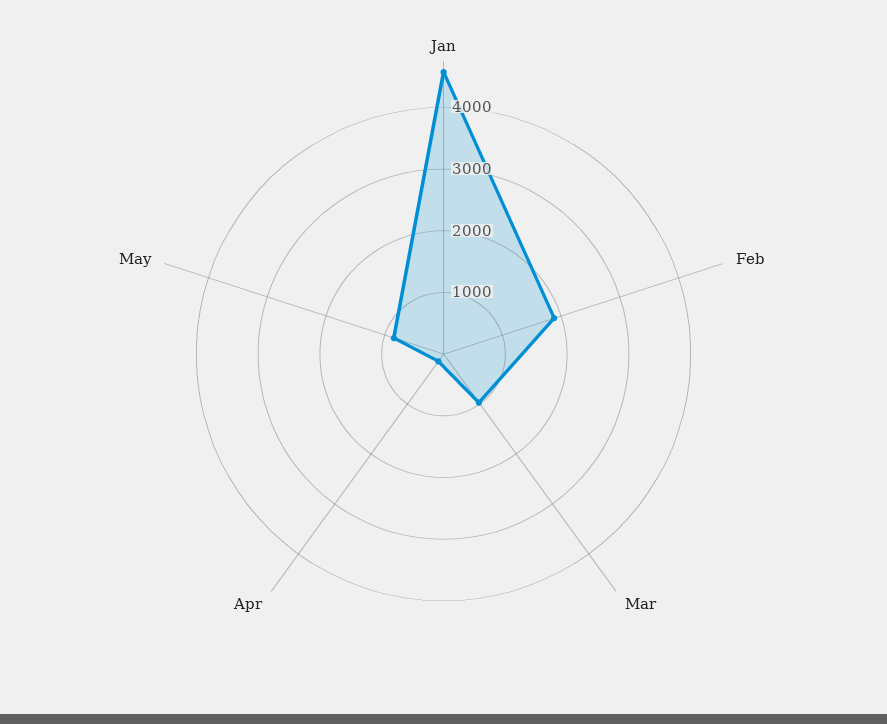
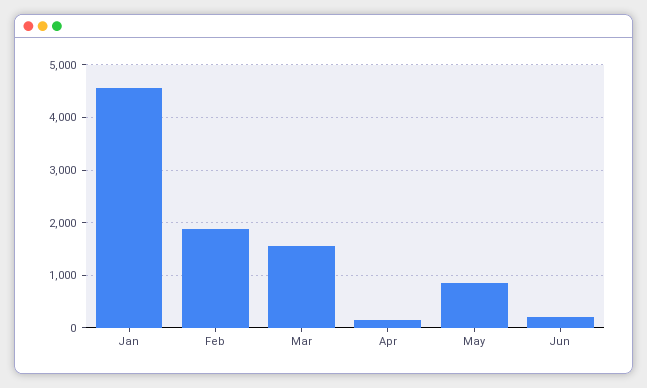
Mar: 1000 -> 1600
Jun: none -> 200

